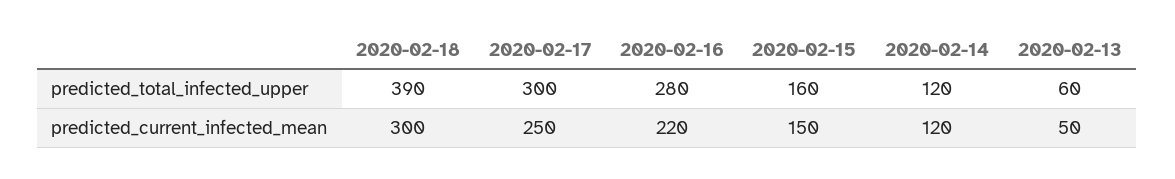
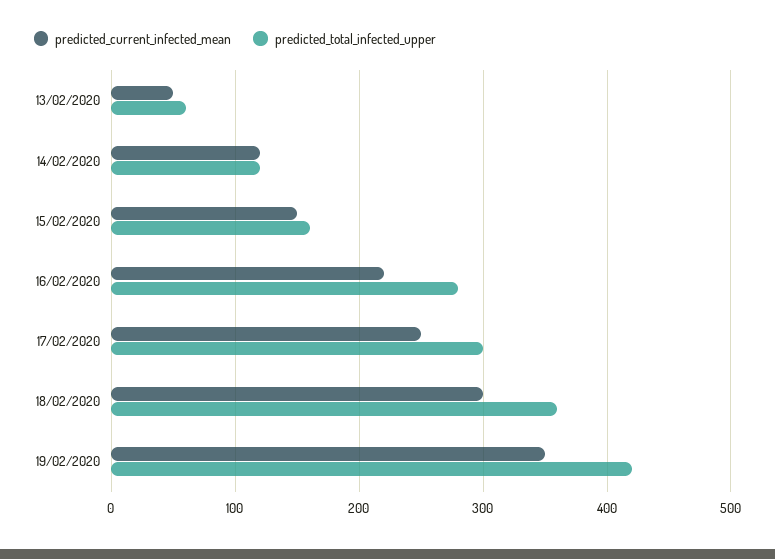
predicted_total_infected_upper, 2020-02-18: 390 -> 360
predicted_current_infected_mean, 19/02/2020: none -> 350
predicted_total_infected_upper, 19/02/2020: none -> 420

